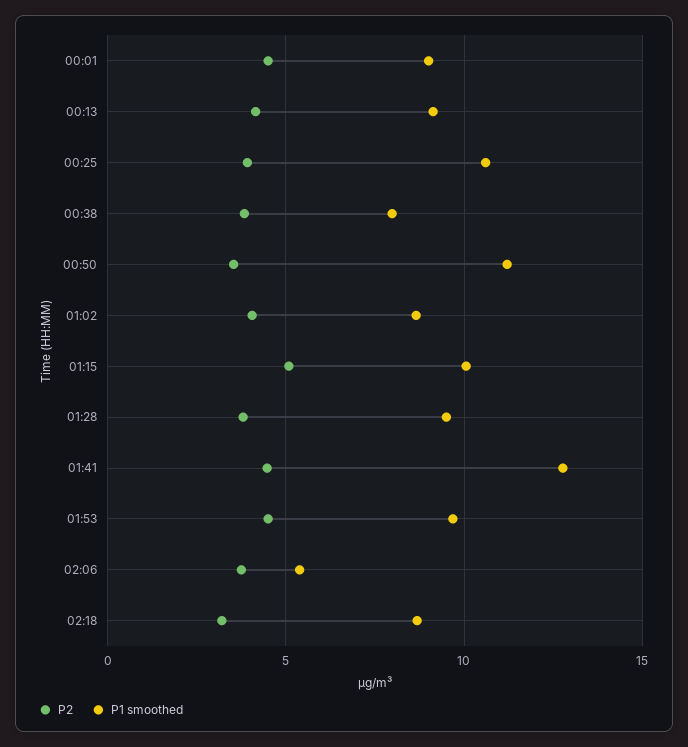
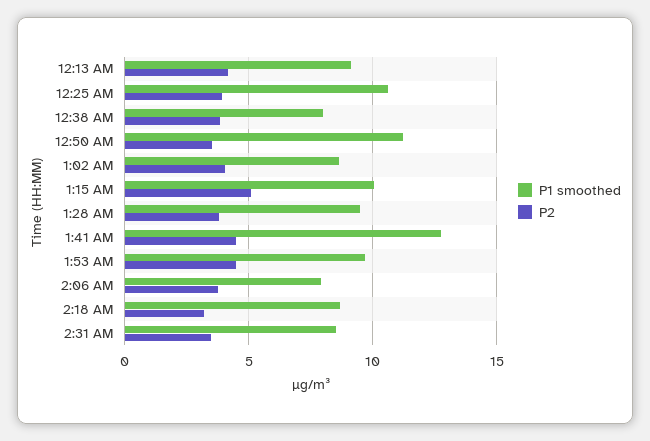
P2, 00:01: 4.5 -> none
P1 smoothed, 00:01: 9 -> none
P1 smoothed, 02:06: 5.5 -> 8
P1 smoothed, 2:31 AM: none -> 8.5
P2, 2:31 AM: none -> 3.5

